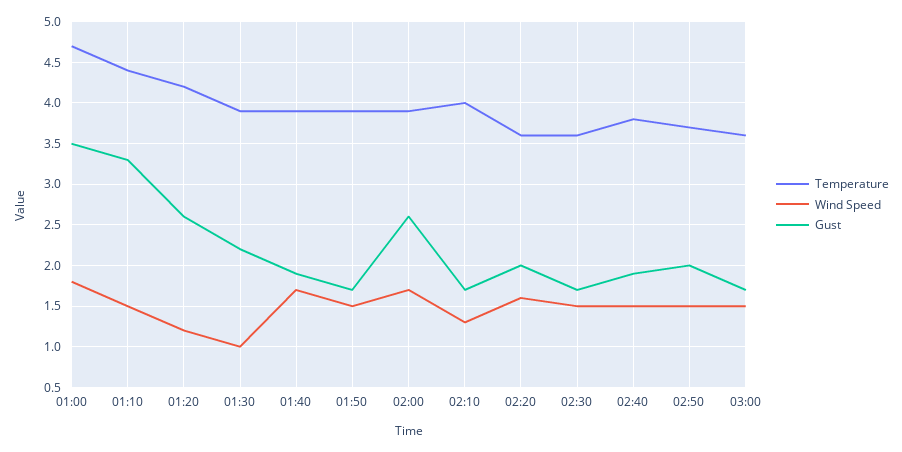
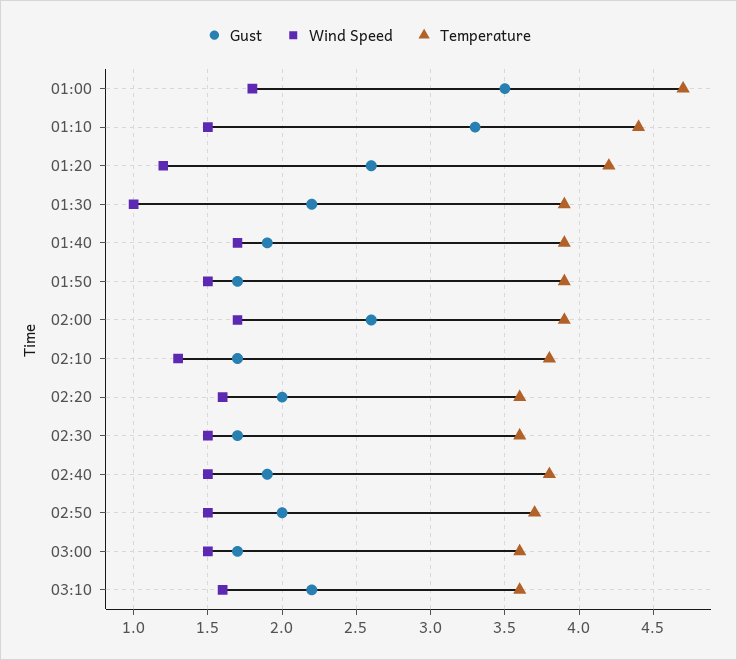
Temperature, 02:10: 4 -> 3.8
Gust, 03:10: none -> 2.2
Wind Speed, 03:10: none -> 1.6
Temperature, 03:10: none -> 3.6

